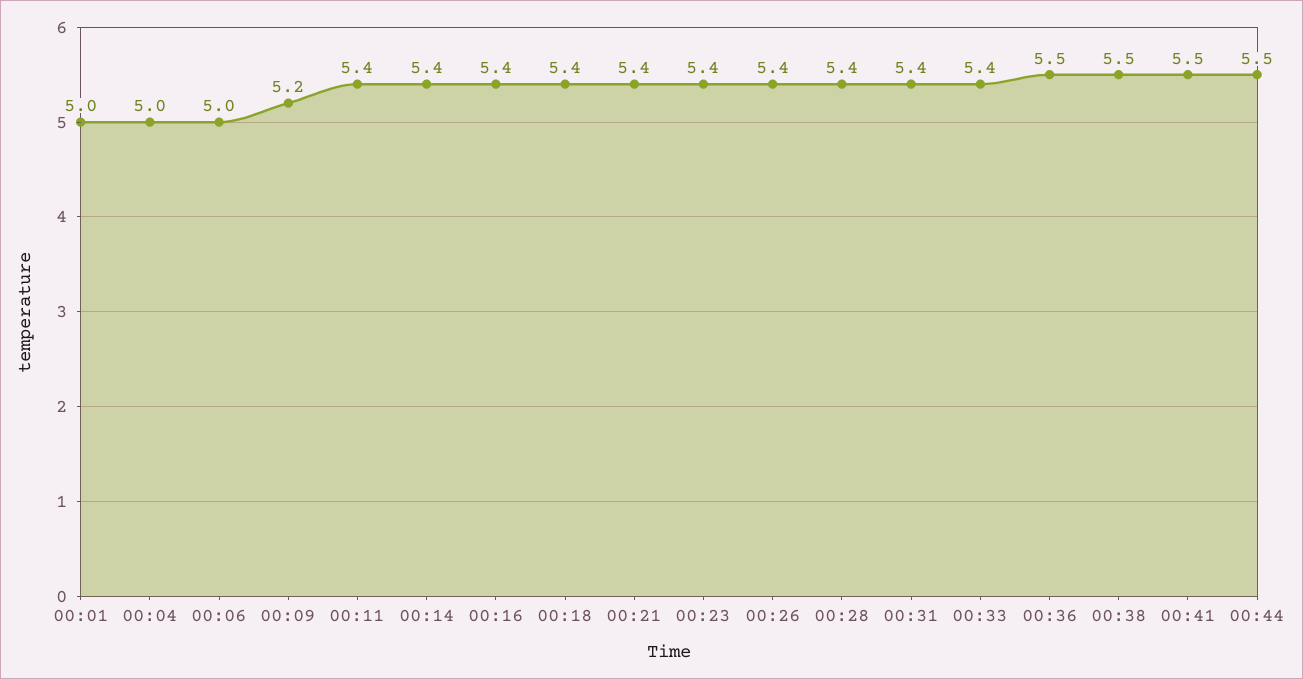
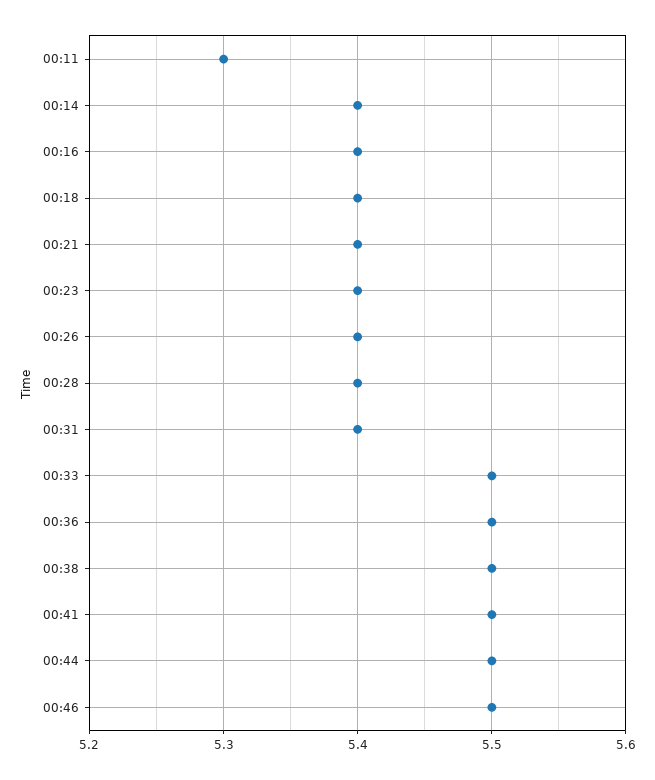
00:01: 5 -> none
00:04: 5 -> none
00:06: 5 -> none
00:09: 5.2 -> none
00:11: 5.4 -> 5.3
00:33: 5.4 -> 5.5
00:46: none -> 5.5

